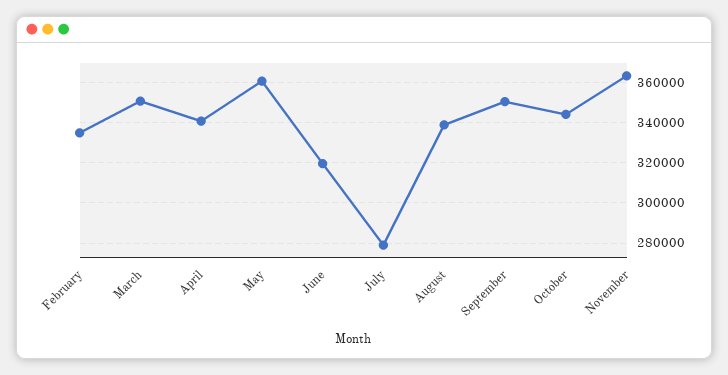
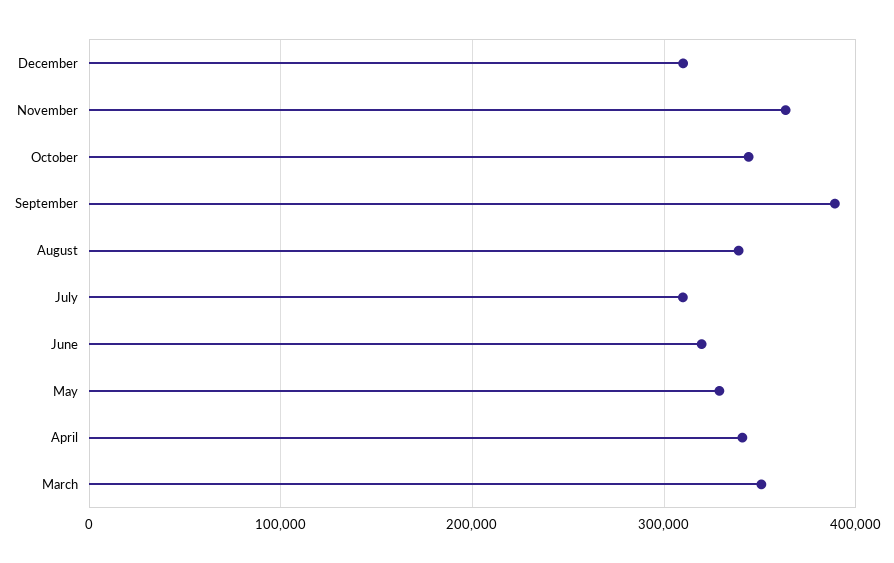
February: 335000 -> none
May: 360000 -> 330000
July: 280000 -> 310000
September: 350000 -> 390000
December: none -> 310000

